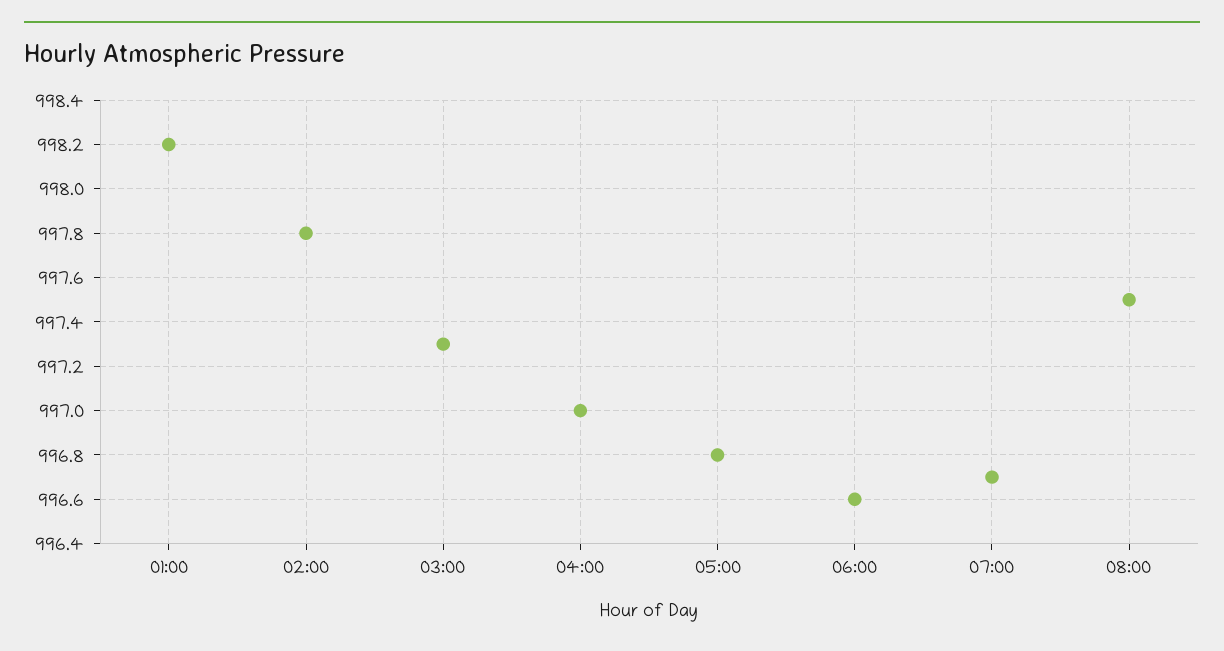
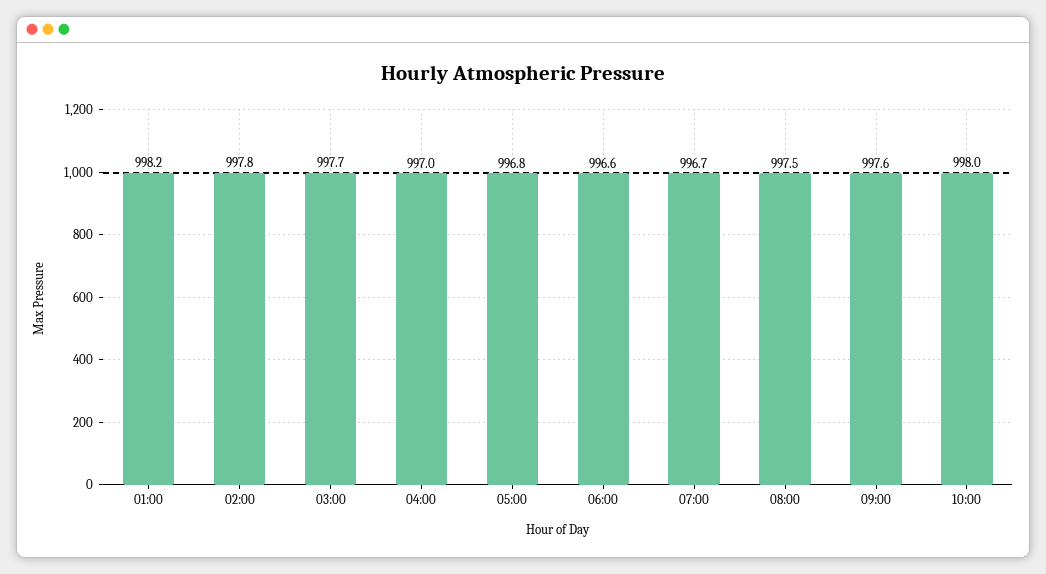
03:00: 997.3 -> 997.7
09:00: none -> 997.6
10:00: none -> 998

